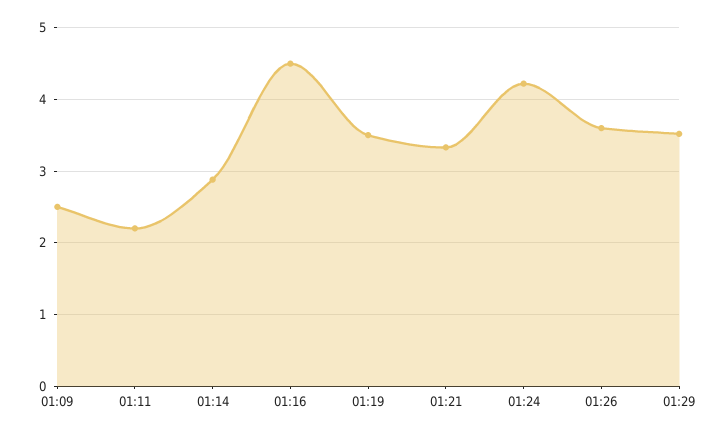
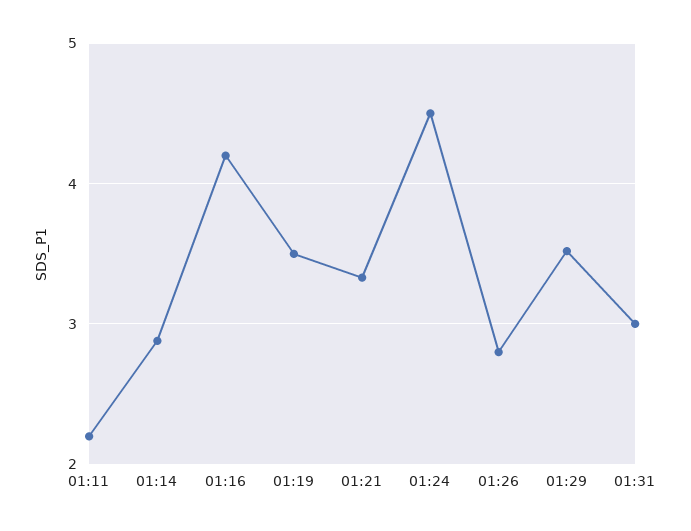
01:09: 2.5 -> none
01:16: 4.5 -> 4.2
01:24: 4.2 -> 4.5
01:26: 3.6 -> 2.8
01:31: none -> 3

